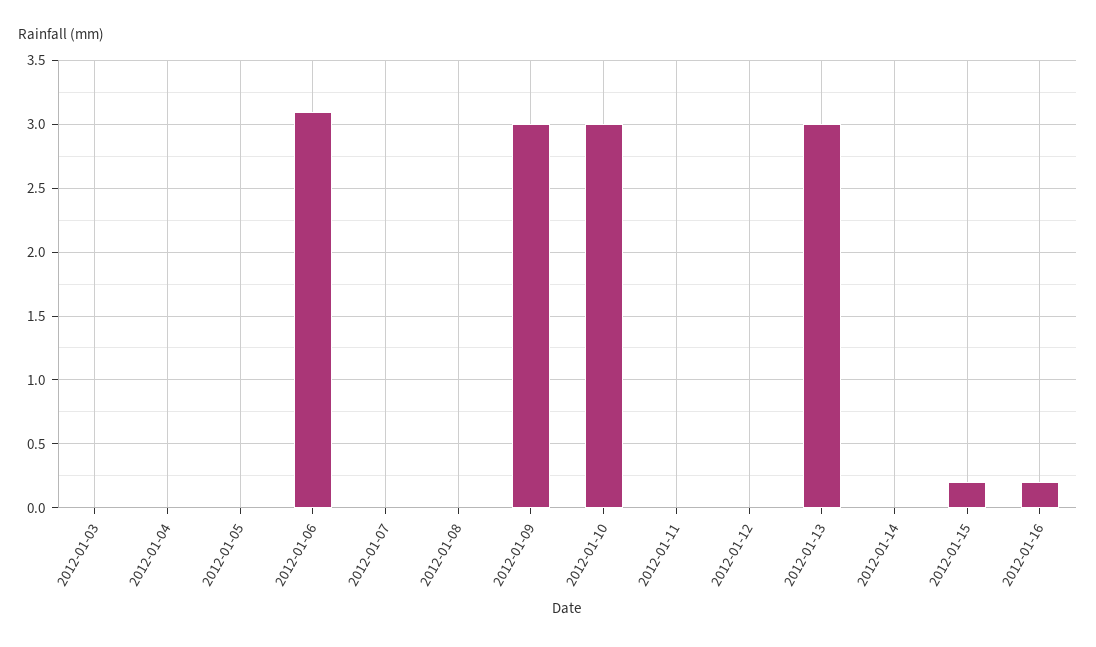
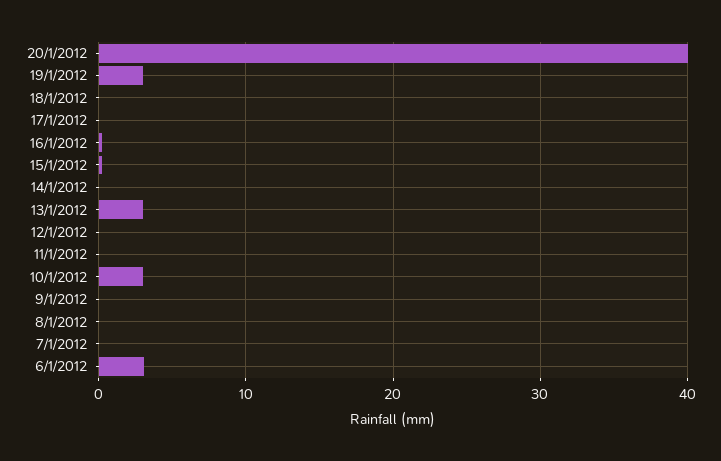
2012-01-03: 0 -> none
2012-01-04: 0 -> none
2012-01-05: 0 -> none
2012-01-09: 3 -> 0
20/1/2012: none -> 40
19/1/2012: none -> 3
18/1/2012: none -> 0
17/1/2012: none -> 0

